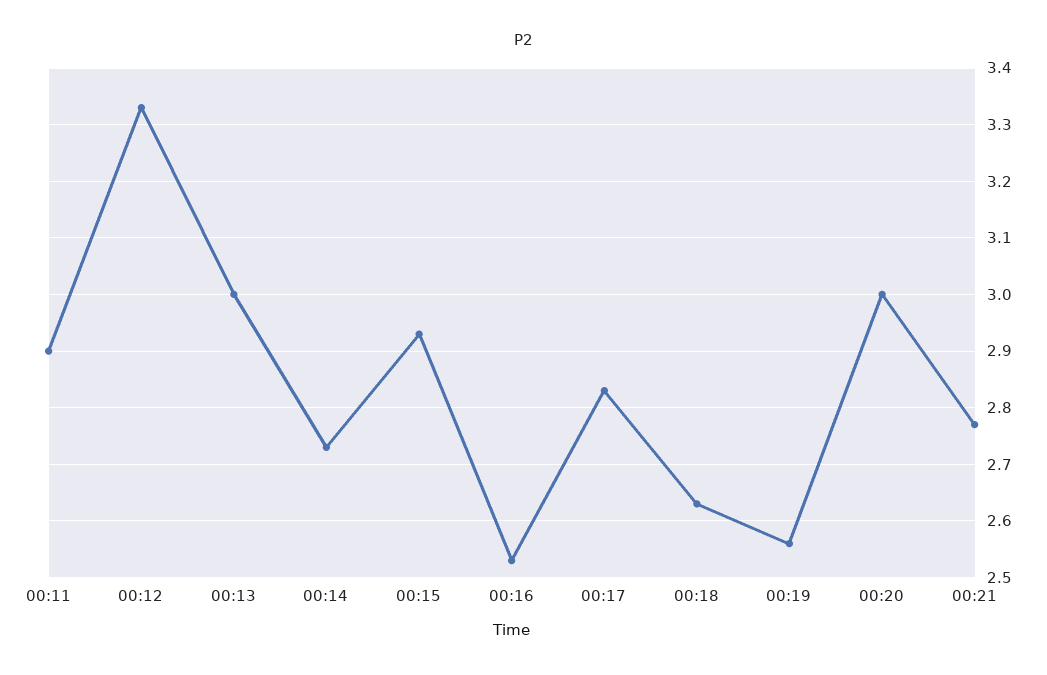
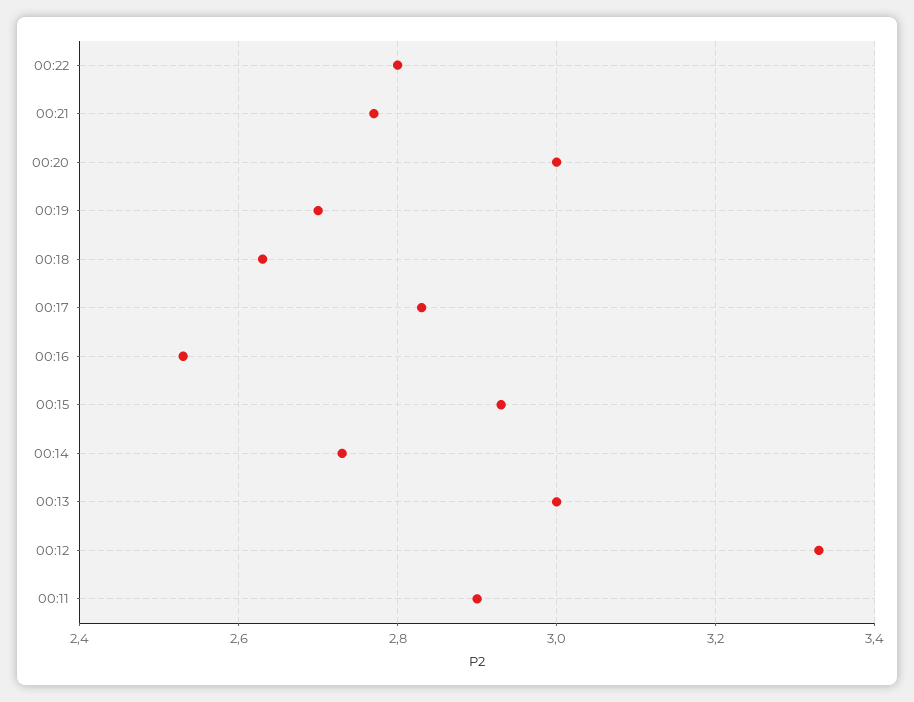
00:19: 2.55 -> 2.7
00:22: none -> 2.8

